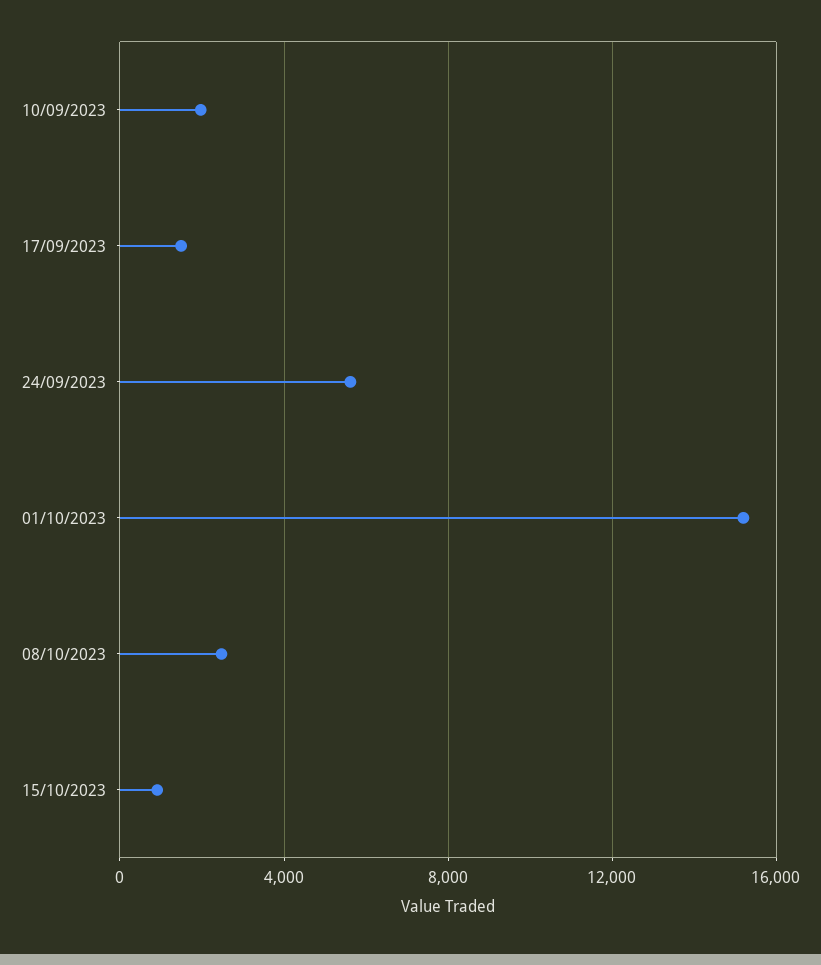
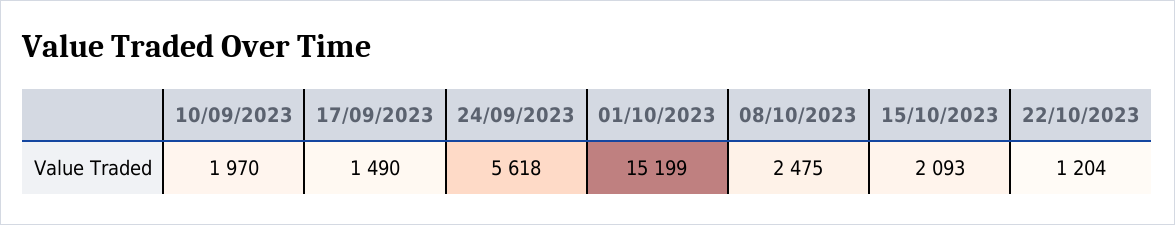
15/10/2023: 1000 -> 2093
22/10/2023: none -> 1204

